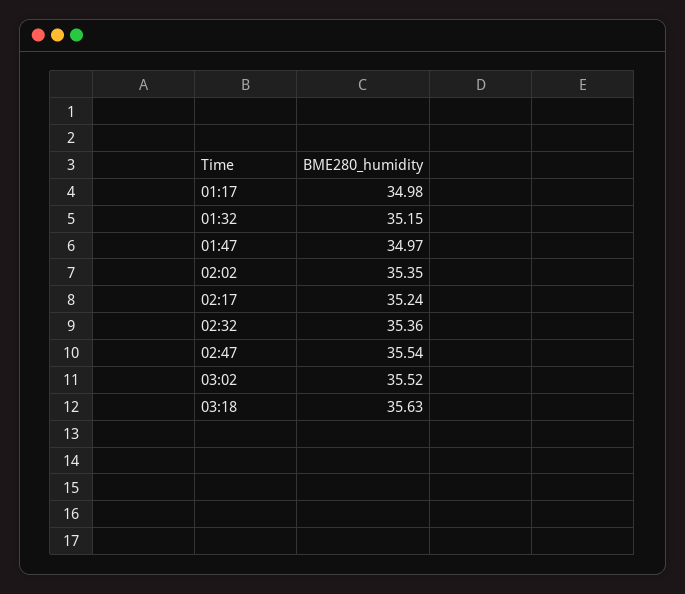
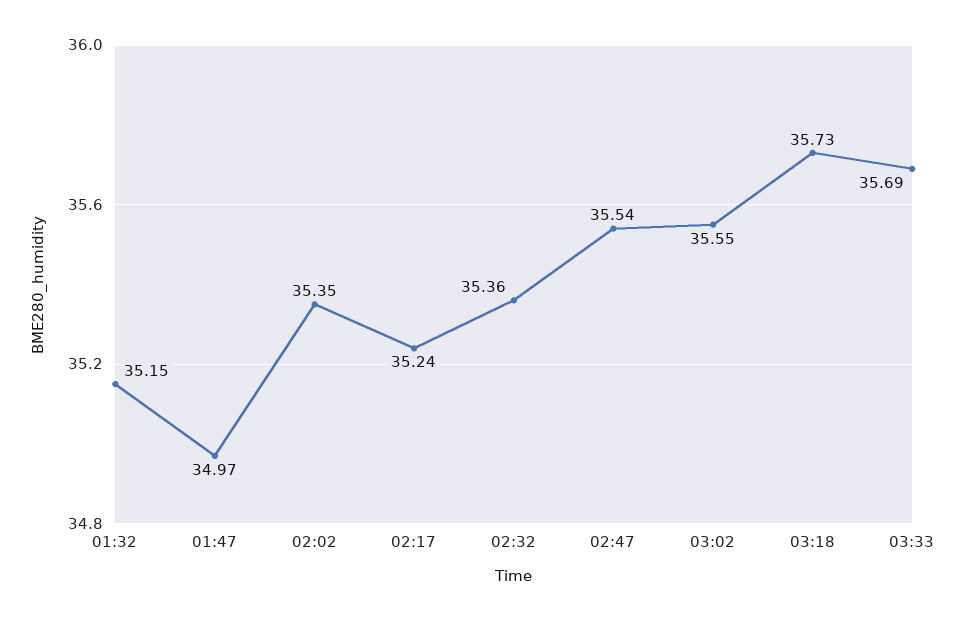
01:17: 34.98 -> none
03:02: 35.52 -> 35.55
03:18: 35.63 -> 35.73
03:33: none -> 35.69

